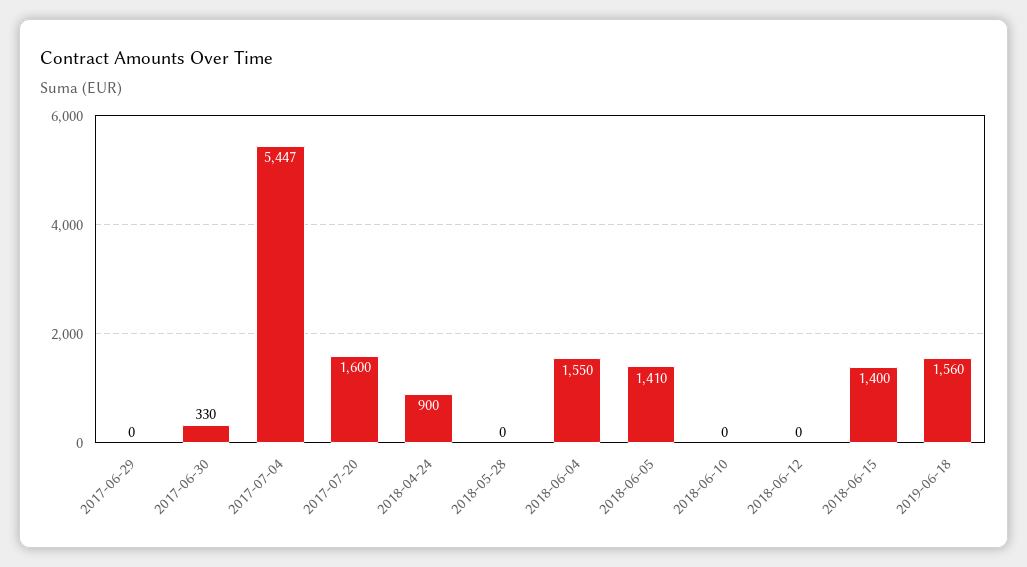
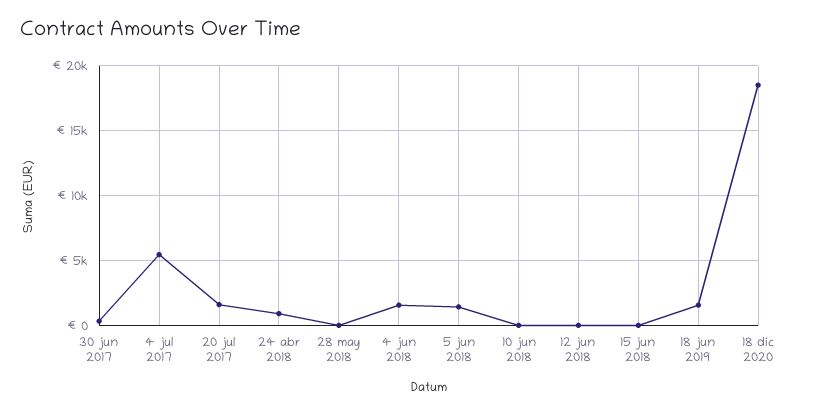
2017-06-29: 0 -> none
2018-06-15: 1400 -> 0
18 dic 2020: none -> 18500

